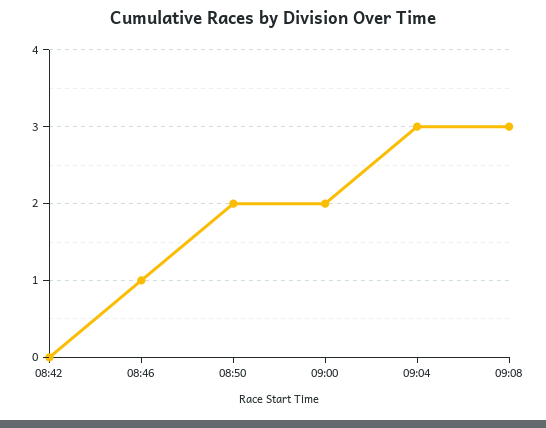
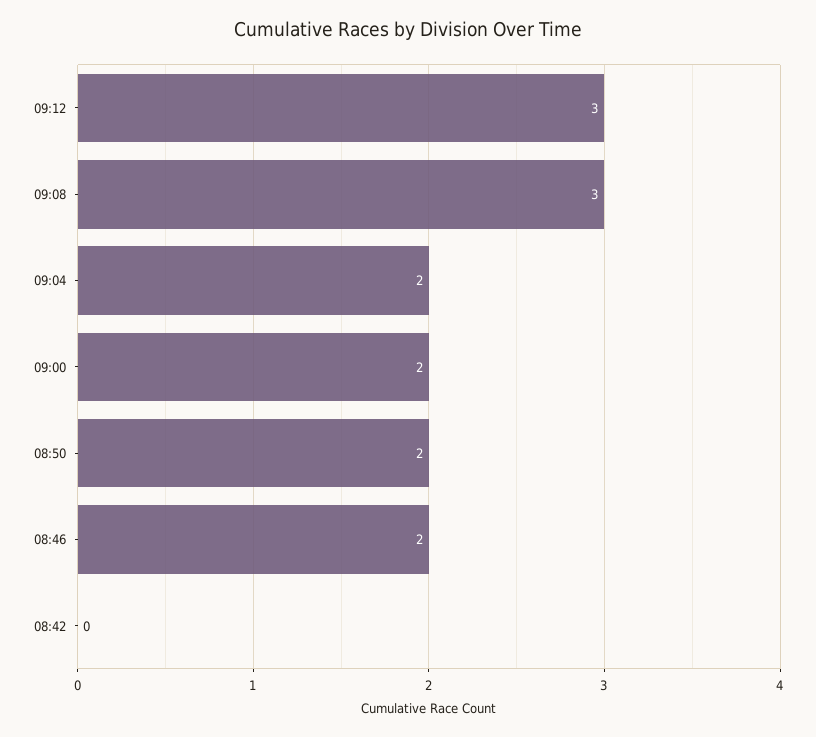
08:46: 1 -> 2
09:04: 3 -> 2
09:12: none -> 3

